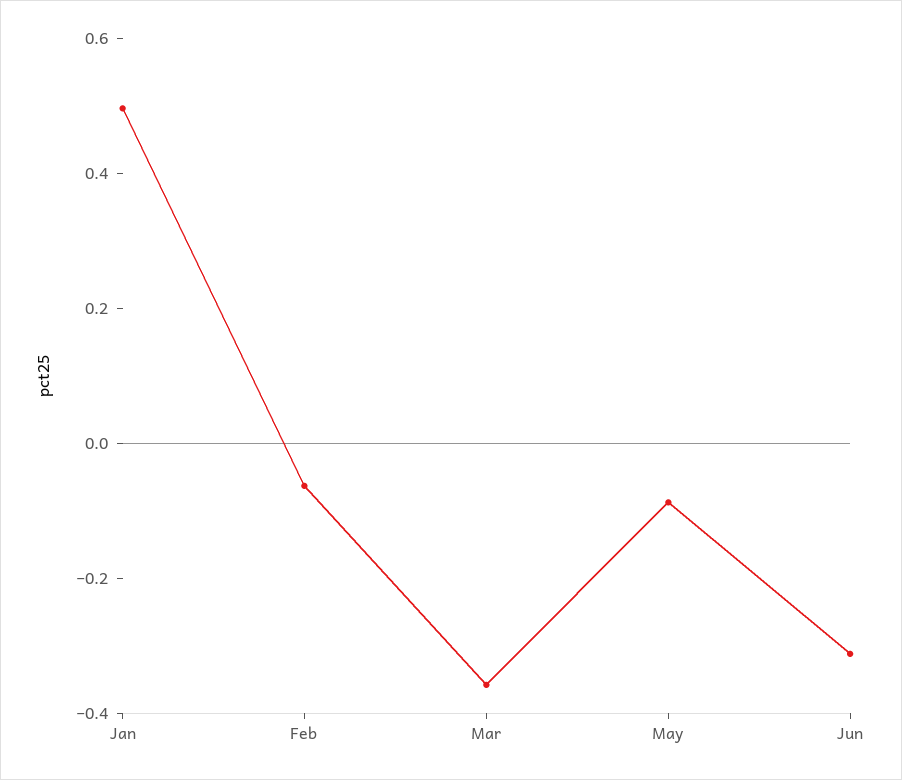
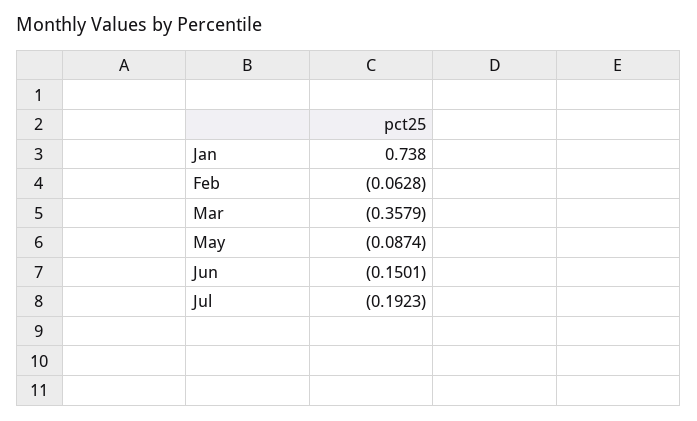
Jan: 0.5 -> 0.738
Jun: -0.3 -> -0.1501
Jul: none -> -0.1923

